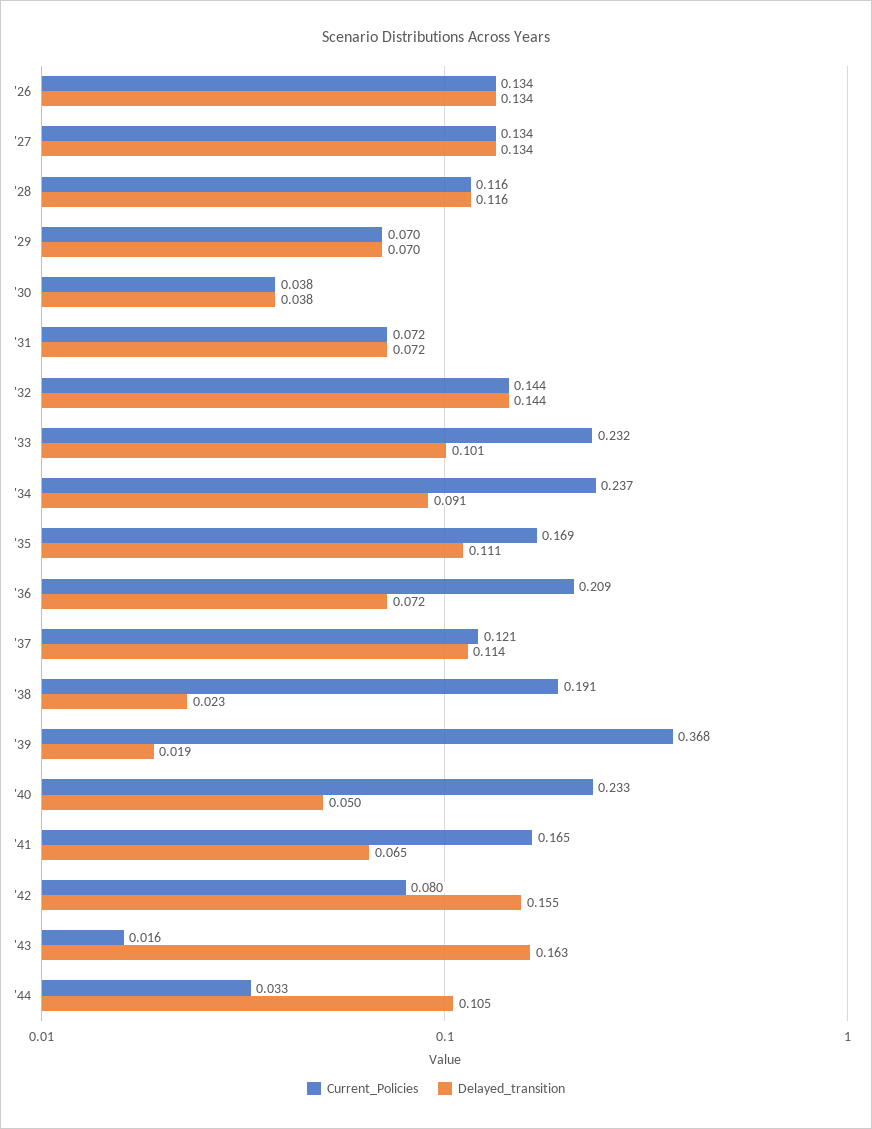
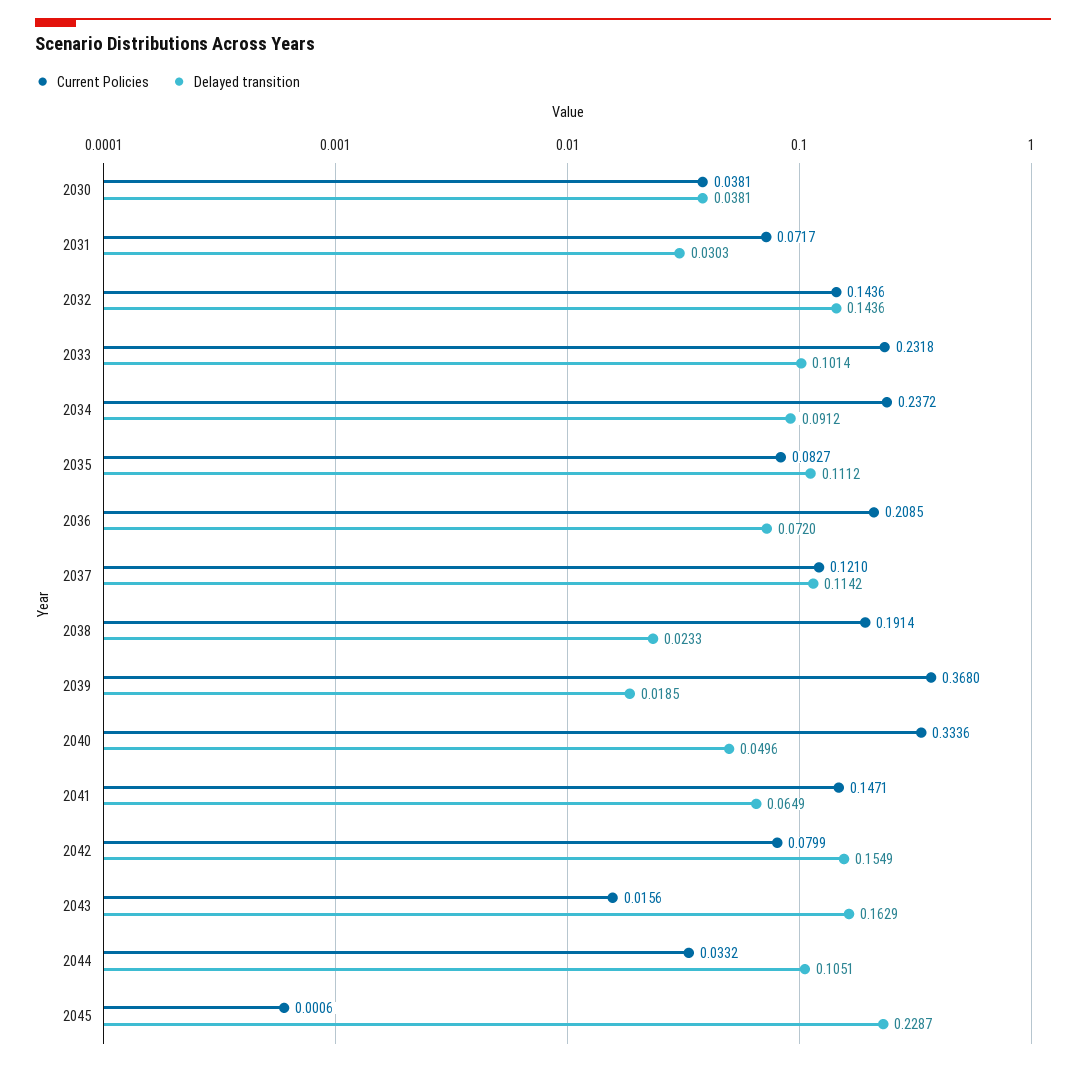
Current_Policies, '26: 0.134 -> none
Delayed_transition, '26: 0.134 -> none
Current_Policies, '27: 0.134 -> none
Delayed_transition, '27: 0.134 -> none
Current_Policies, '28: 0.116 -> none
Delayed_transition, '28: 0.116 -> none
Current_Policies, '29: 0.07 -> none
Delayed_transition, '29: 0.07 -> none
Delayed_transition, '31: 0.072 -> 0.0303
Current_Policies, '35: 0.169 -> 0.0827
Current_Policies, '40: 0.233 -> 0.3336
Current_Policies, '41: 0.165 -> 0.1471
Current_Policies, 2045: none -> 0.0006
Delayed_transition, 2045: none -> 0.2287

